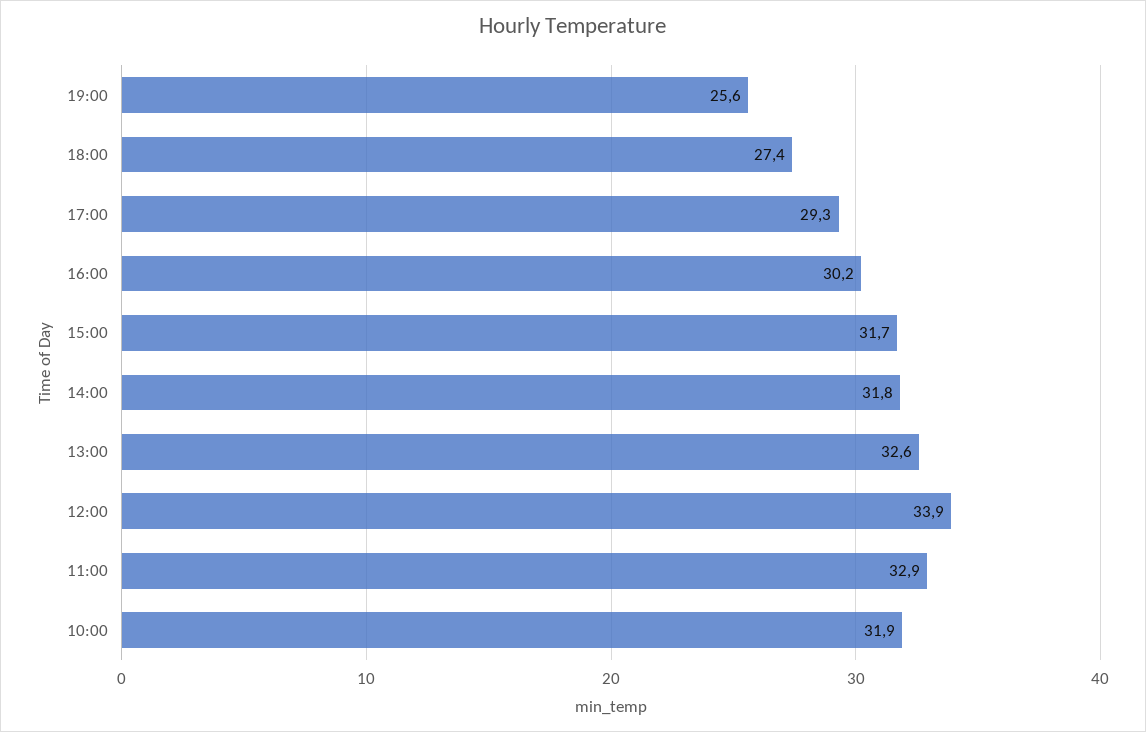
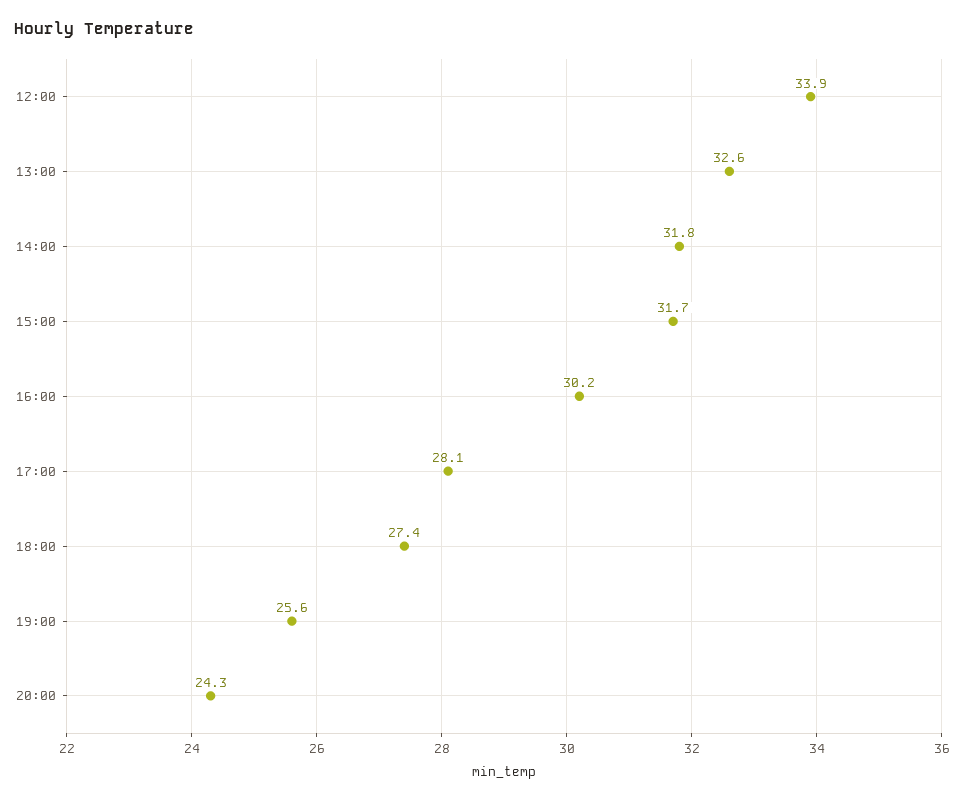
17:00: 29.3 -> 28.1
11:00: 32.9 -> none
10:00: 31.9 -> none
20:00: none -> 24.3

